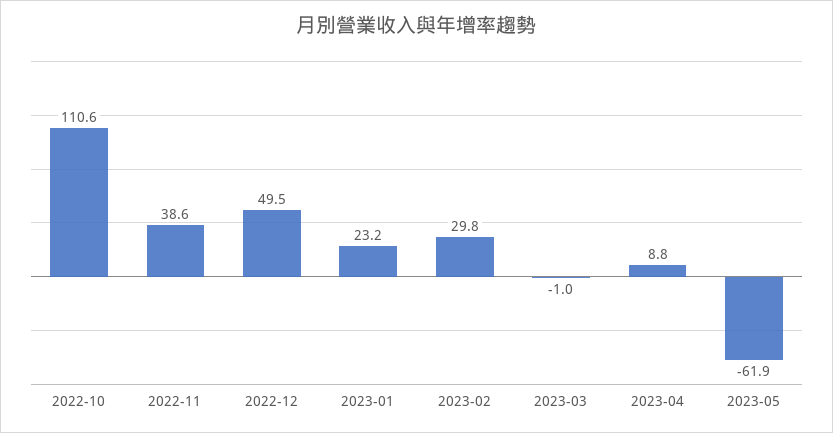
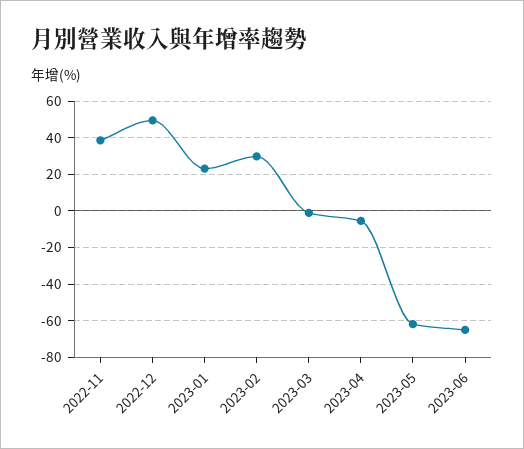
2022-10: 110.6 -> none
2023-04: 8.8 -> -5
2023-06: none -> -65

